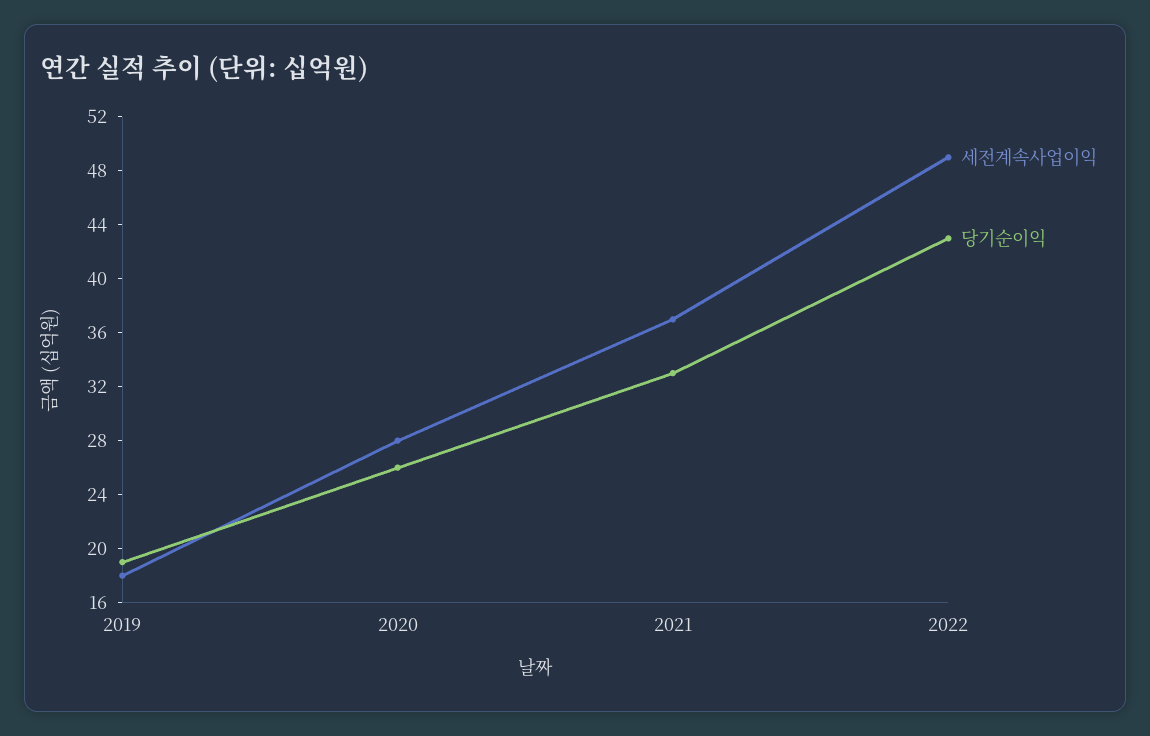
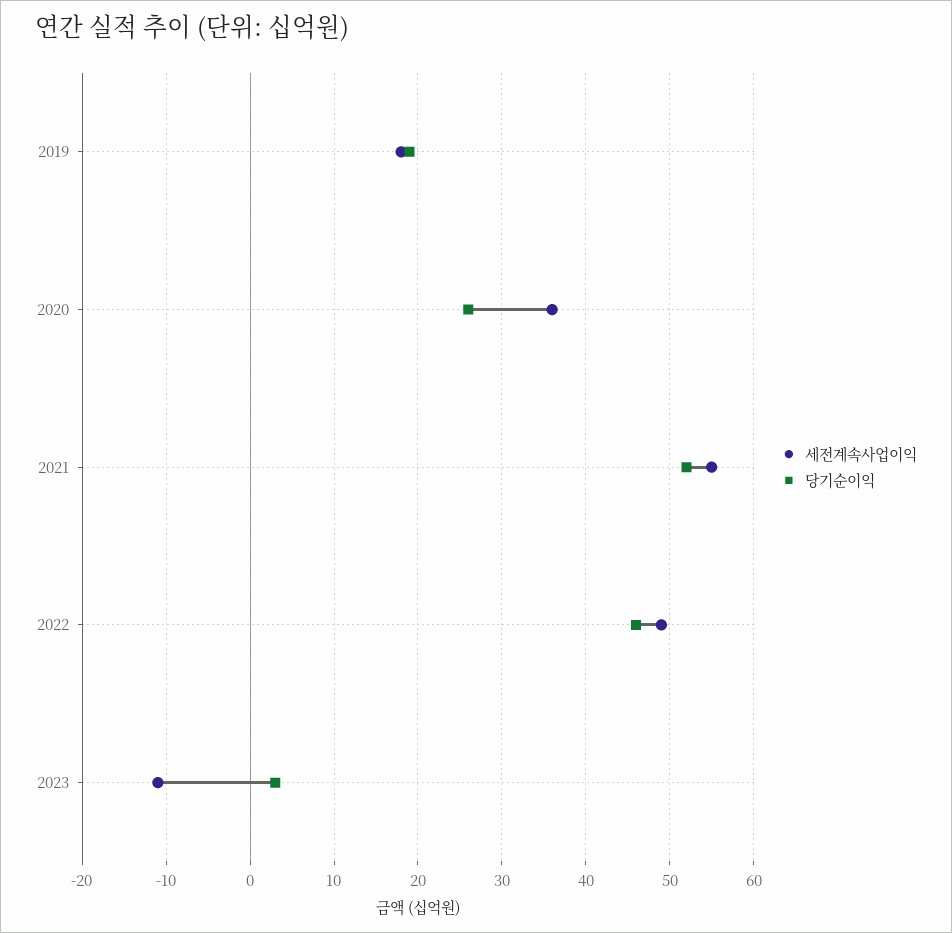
세전계속사업이익, 2020: 28 -> 36
세전계속사업이익, 2021: 37 -> 55
당기순이익, 2021: 33 -> 52
당기순이익, 2022: 43 -> 46
세전계속사업이익, 2023: none -> -11
당기순이익, 2023: none -> 3

